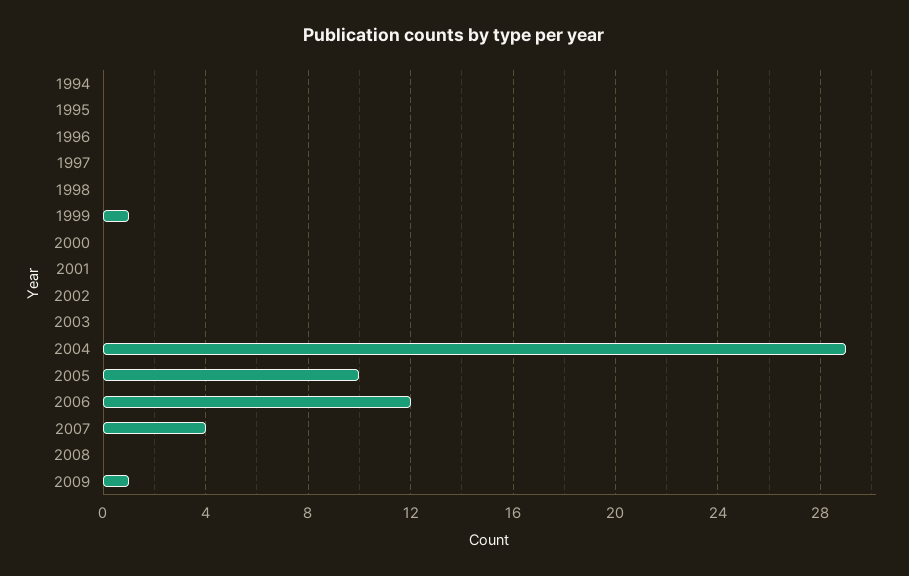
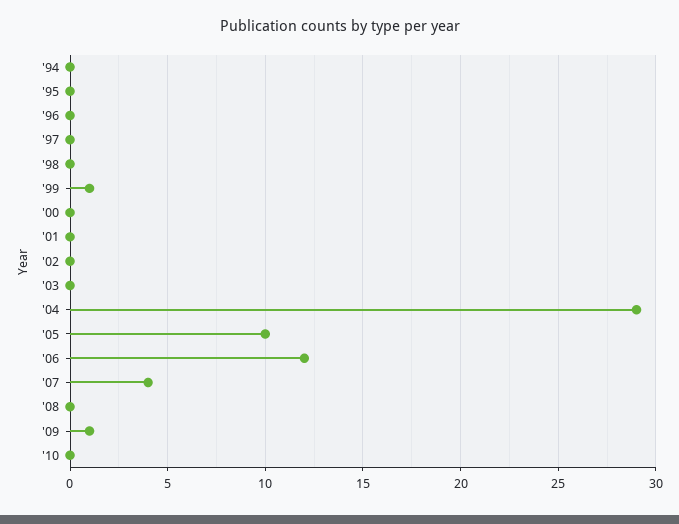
'10: none -> 0

